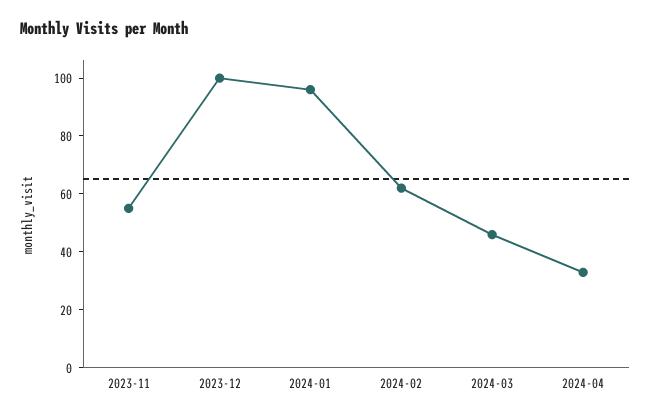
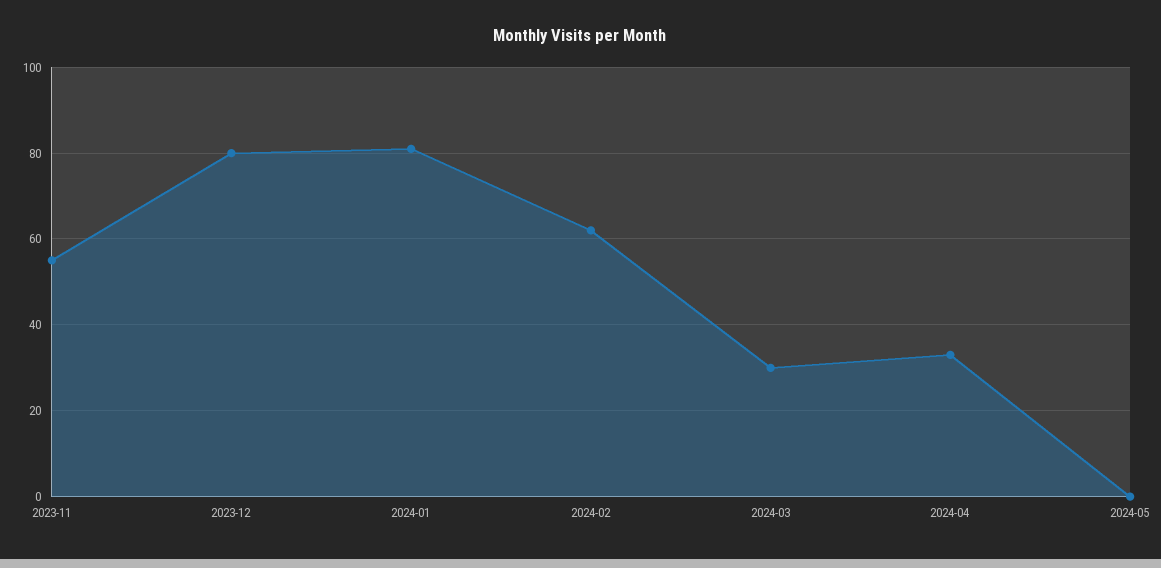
2023-12: 100 -> 80
2024-01: 95 -> 80
2024-03: 45 -> 30
2024-05: none -> 0

